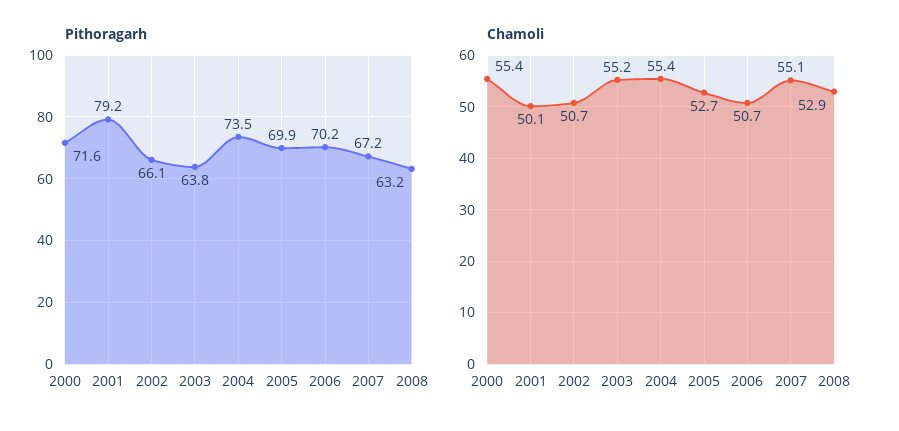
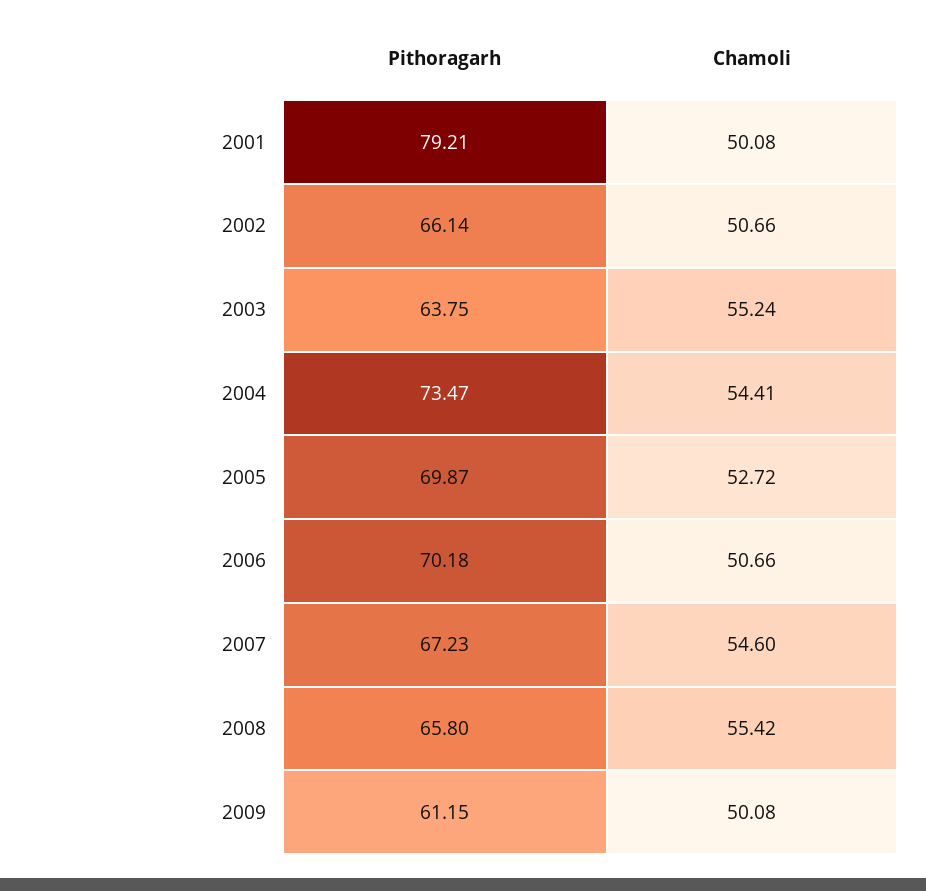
Pithoragarh, 2000: 71.6 -> none
Pithoragarh, 2008: 63.2 -> 65.8
Chamoli, 2000: 55.4 -> none
Chamoli, 2004: 55.4 -> 54.41
Chamoli, 2007: 55.1 -> 54.6
Chamoli, 2008: 52.9 -> 55.42
Pithoragarh, 2009: none -> 61.15
Chamoli, 2009: none -> 50.08

